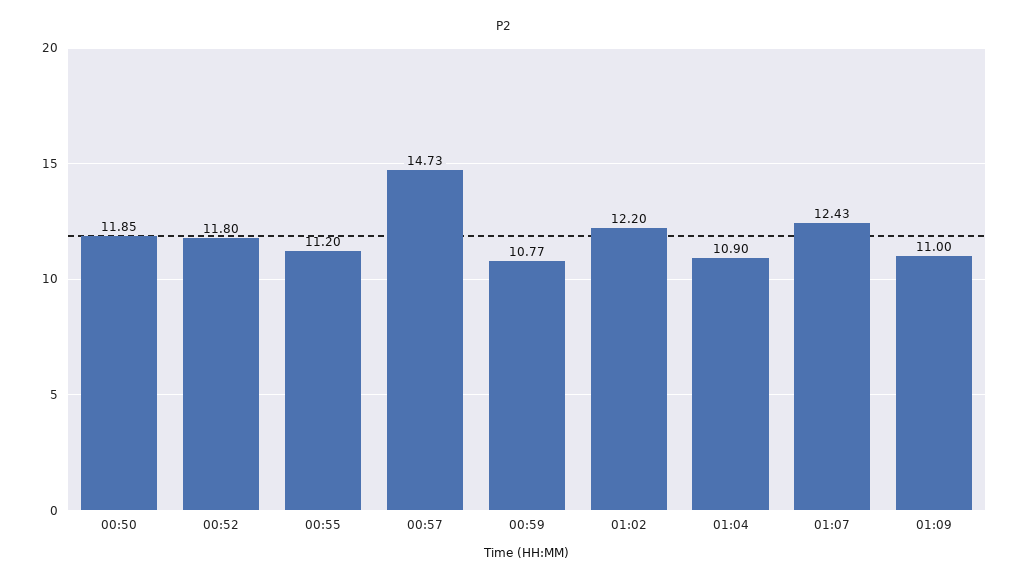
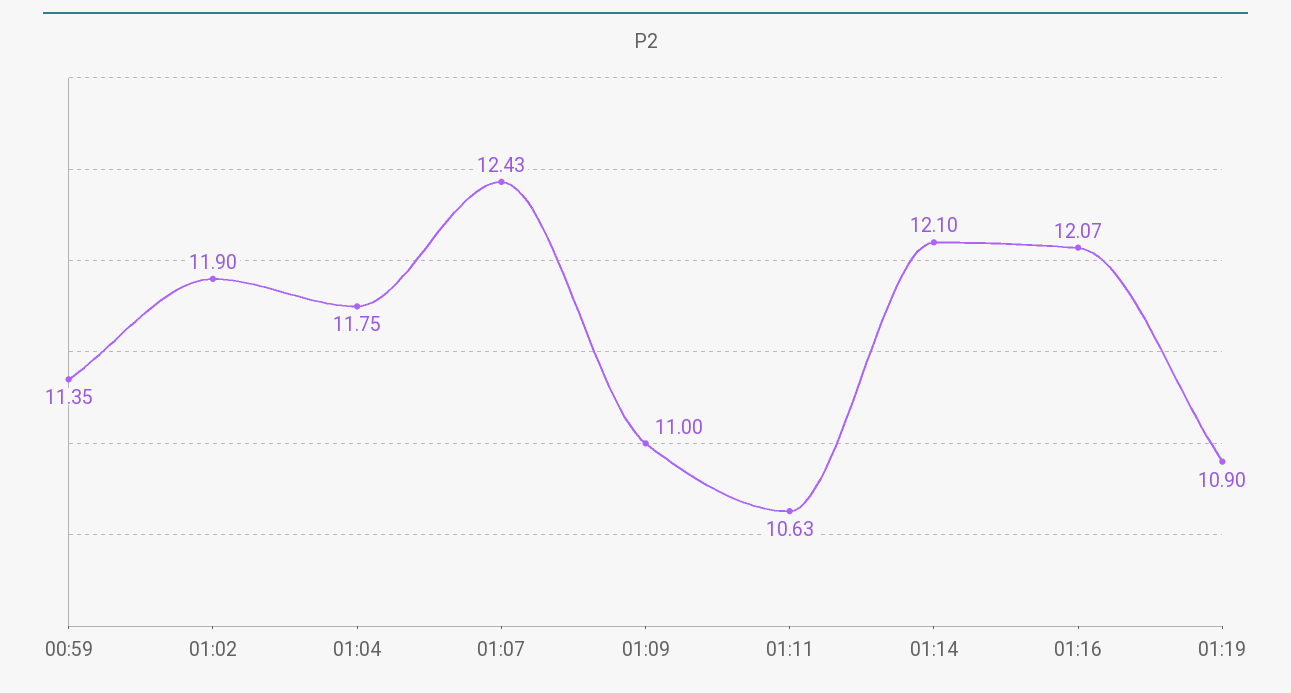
00:50: 11.85 -> none
00:52: 11.8 -> none
00:55: 11.2 -> none
00:57: 14.73 -> none
00:59: 10.77 -> 11.35
01:02: 12.2 -> 11.9
01:04: 10.9 -> 11.75
01:11: none -> 10.63
01:14: none -> 12.1
01:16: none -> 12.07
01:19: none -> 10.9

